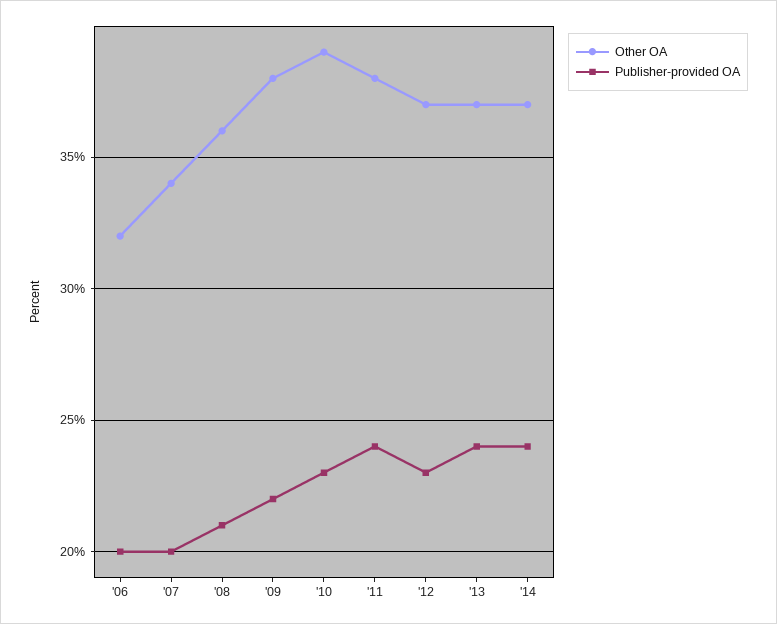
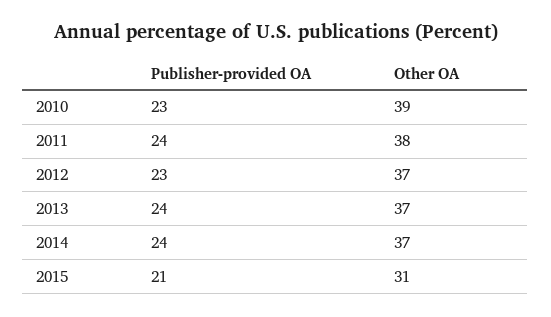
Other OA, '06: 32 -> none
Publisher-provided OA, '06: 20 -> none
Other OA, '07: 34 -> none
Publisher-provided OA, '07: 20 -> none
Other OA, '08: 36 -> none
Publisher-provided OA, '08: 21 -> none
Other OA, '09: 38 -> none
Publisher-provided OA, '09: 22 -> none
Publisher-provided OA, 2015: none -> 21
Other OA, 2015: none -> 31

